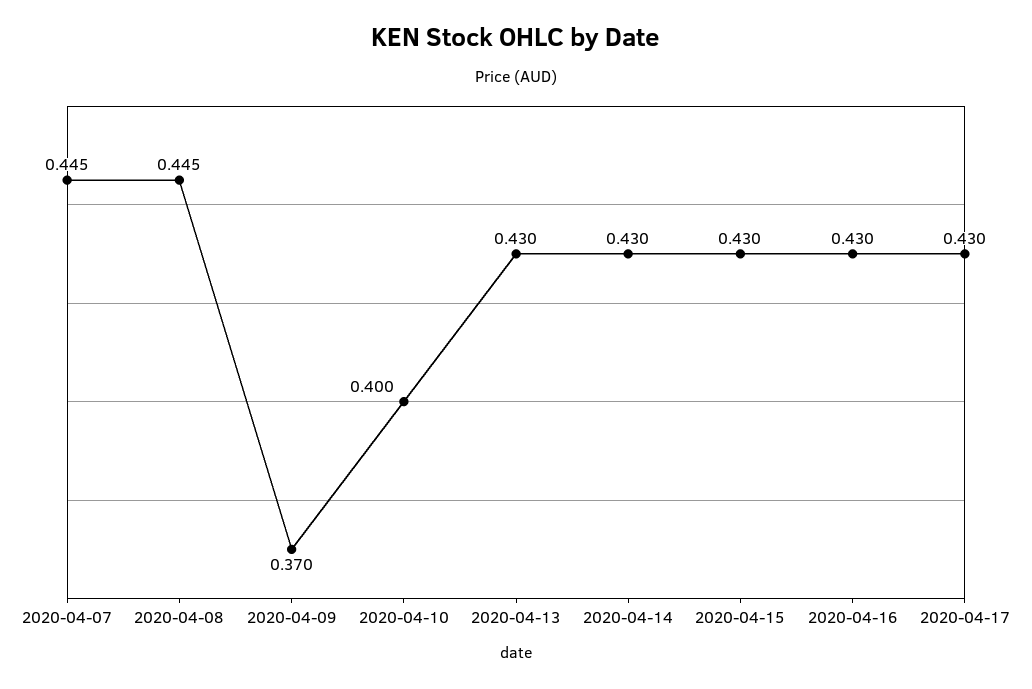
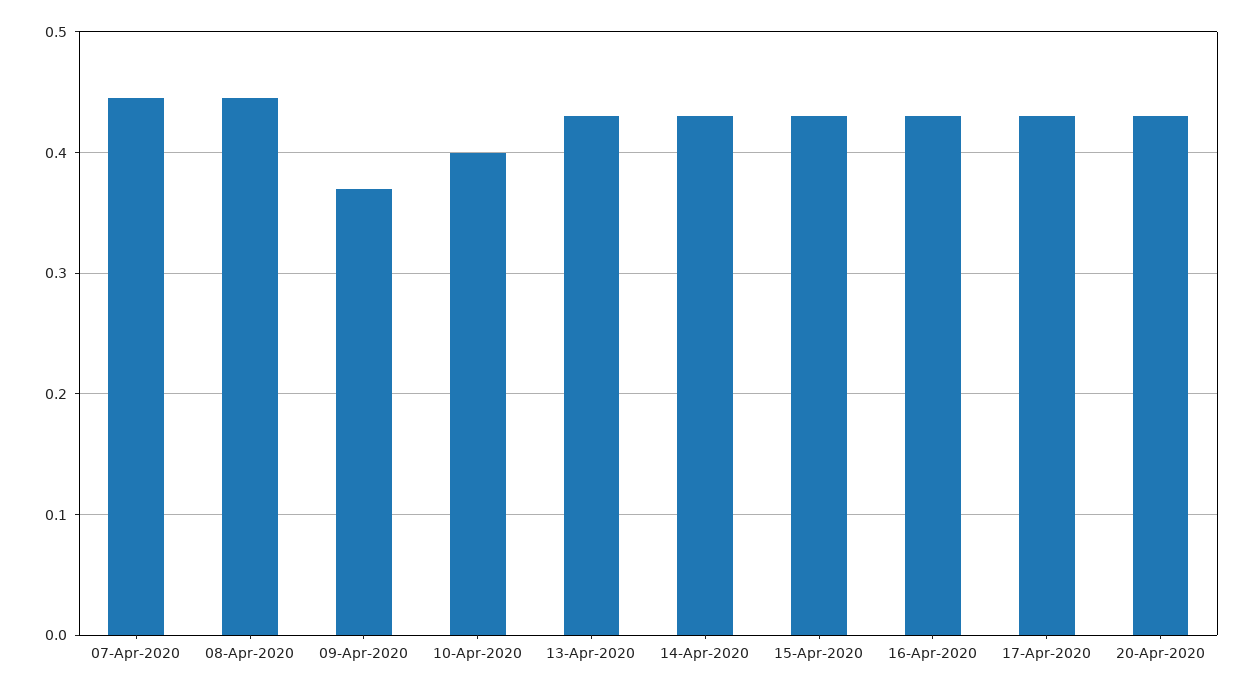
20-Apr-2020: none -> 0.43

